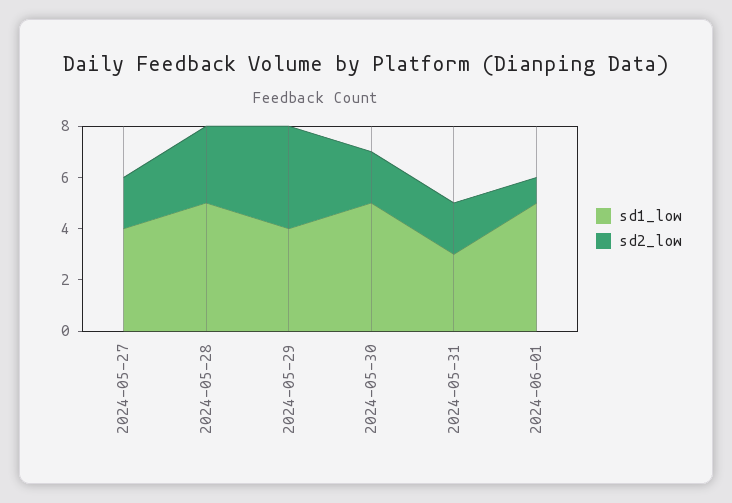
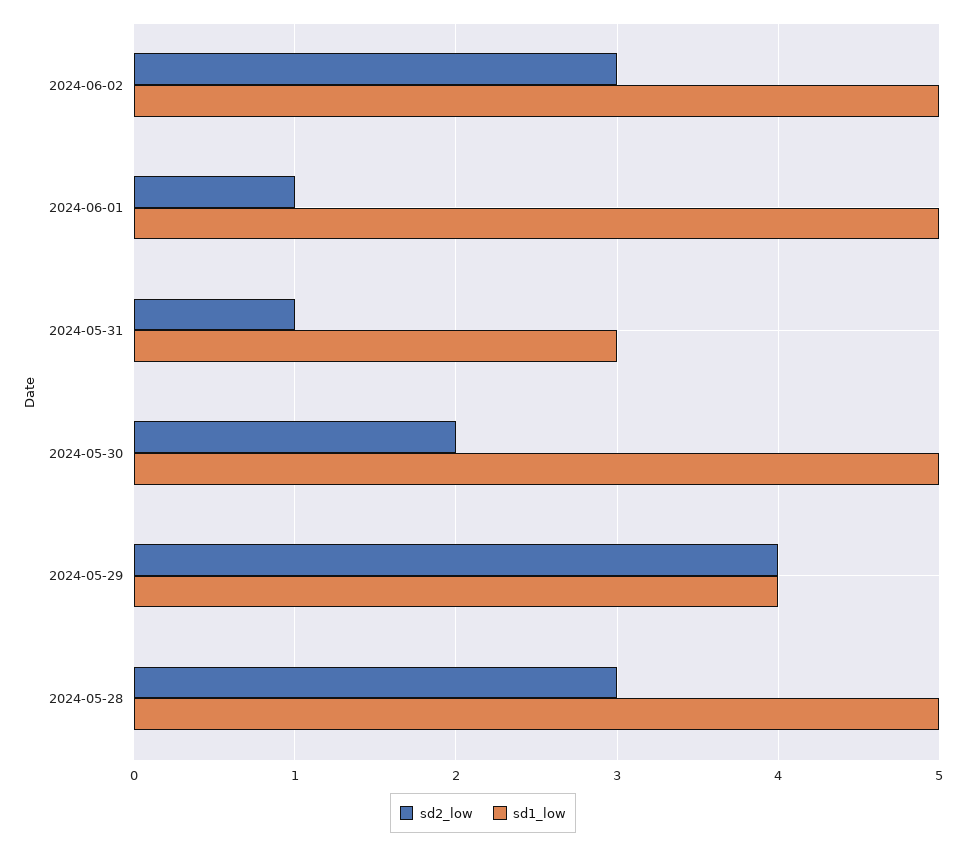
sd1_low, 2024-05-27: 4 -> none
sd2_low, 2024-05-27: 2 -> none
sd2_low, 2024-05-31: 2 -> 1
sd2_low, 2024-06-02: none -> 3
sd1_low, 2024-06-02: none -> 5

